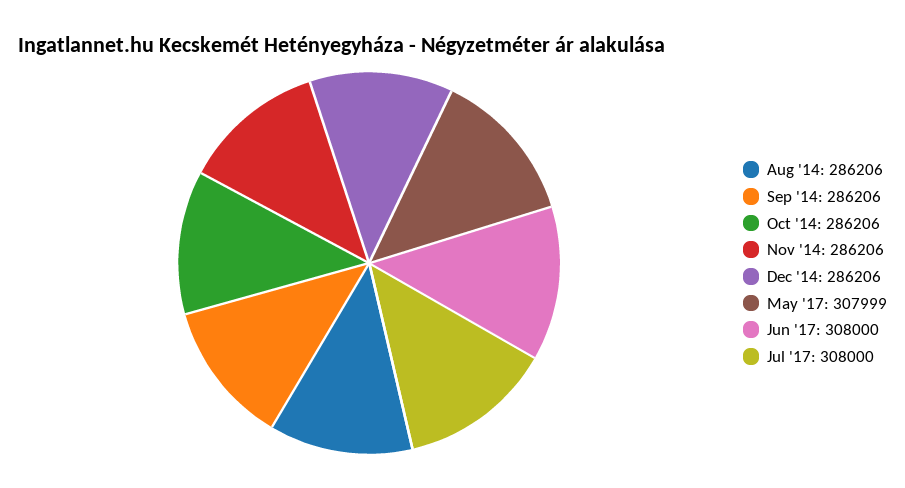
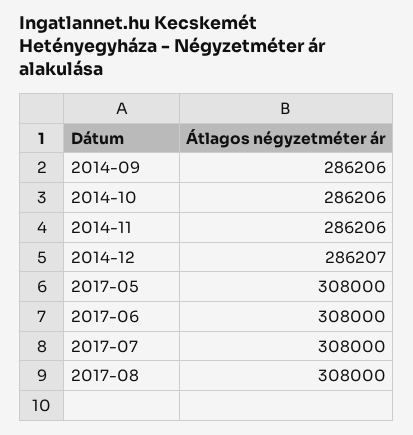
Aug '14: 286206 -> none
Dec '14: 286206 -> 286207
May '17: 307999 -> 308000
2017-08: none -> 308000

